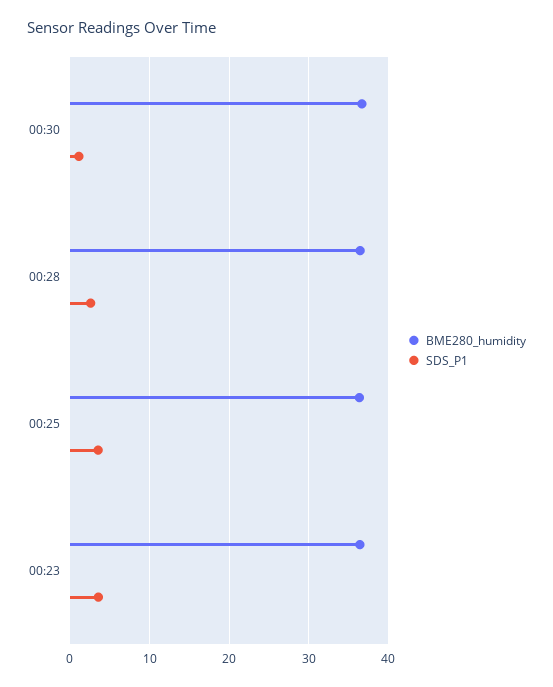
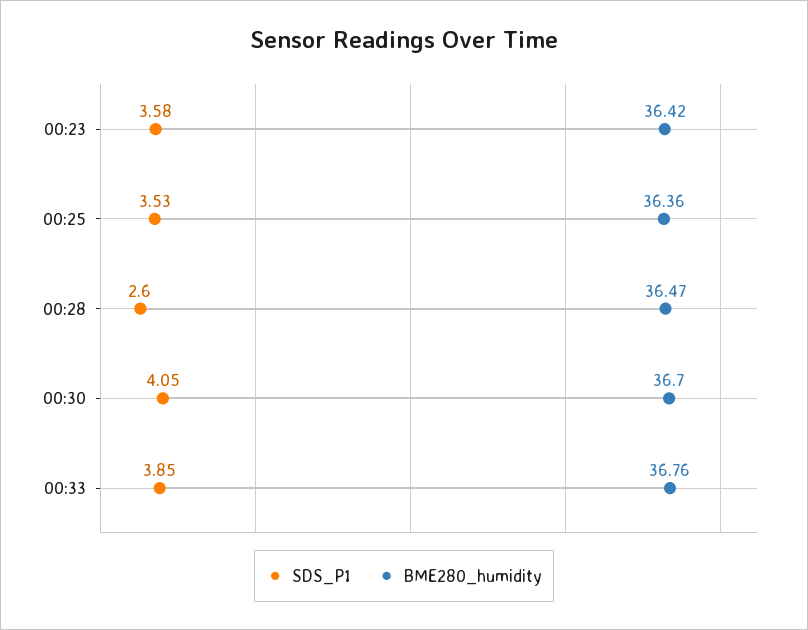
SDS_P1, 00:30: 1 -> 4.05
SDS_P1, 00:33: none -> 3.85
BME280_humidity, 00:33: none -> 36.76

